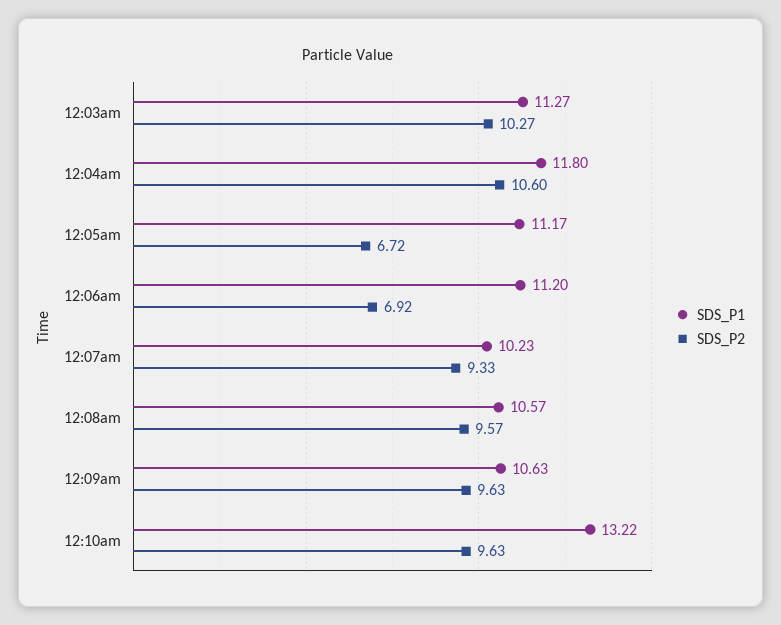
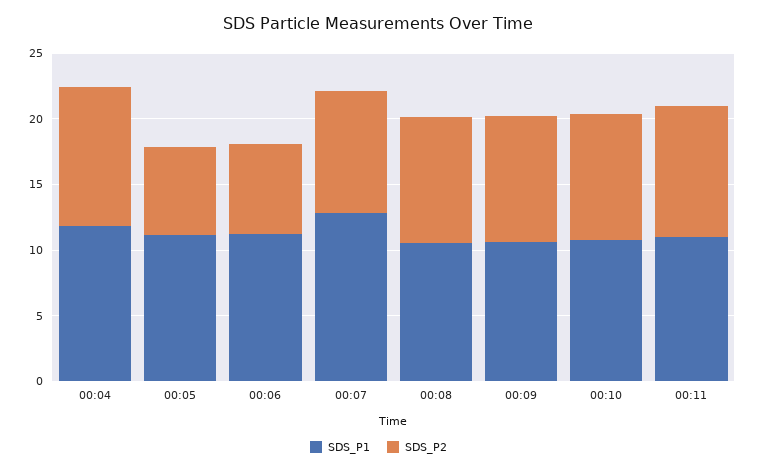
SDS_P1, 12:03am: 11.27 -> none
SDS_P2, 12:03am: 10.27 -> none
SDS_P1, 12:07am: 10.23 -> 13
SDS_P1, 12:10am: 13.22 -> 11
SDS_P1, 00:11: none -> 11
SDS_P2, 00:11: none -> 10

